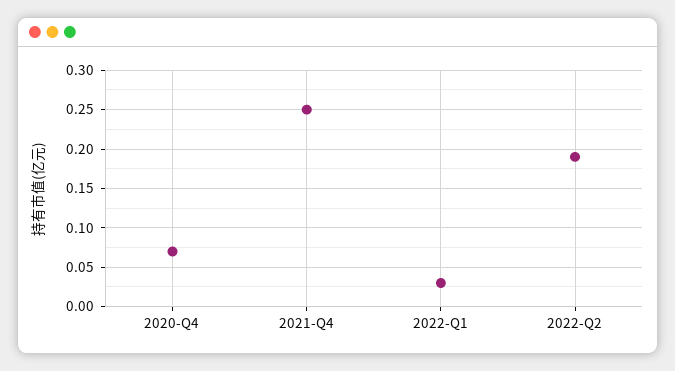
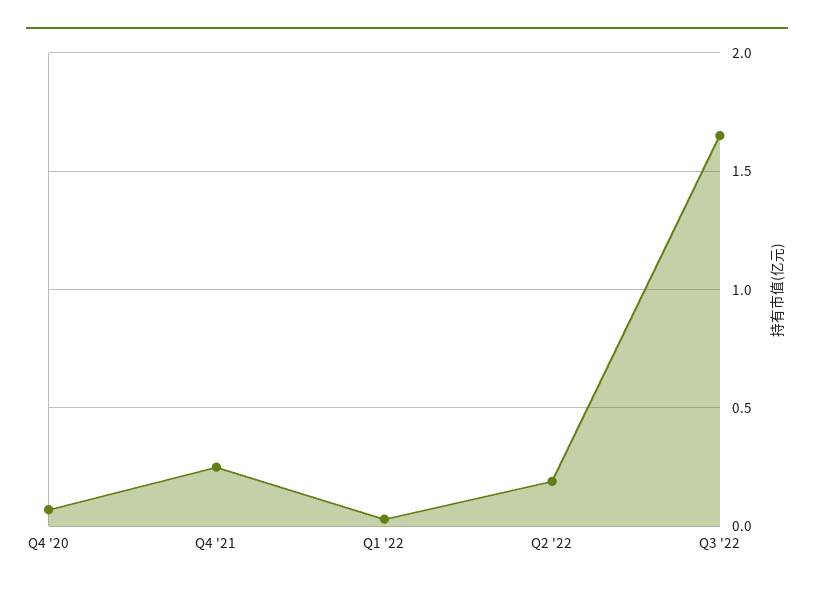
Q3 '22: none -> 1.65

